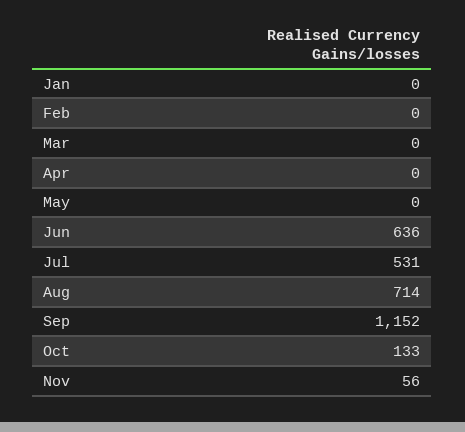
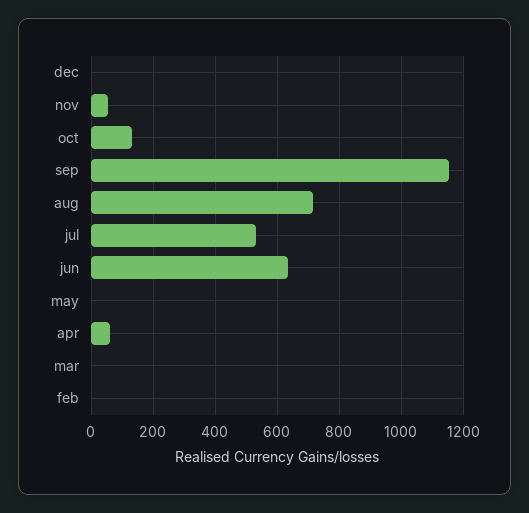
Jan: 0 -> none
Apr: 0 -> 60
dec: none -> 0

